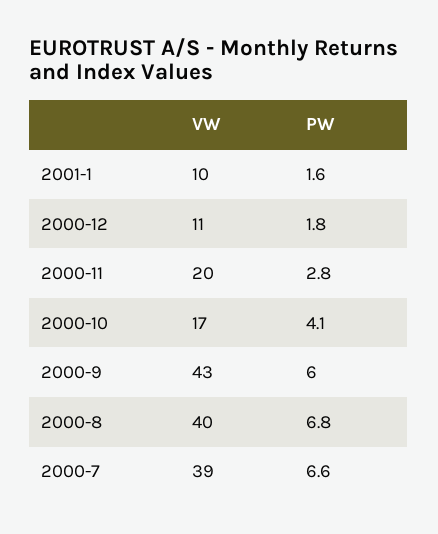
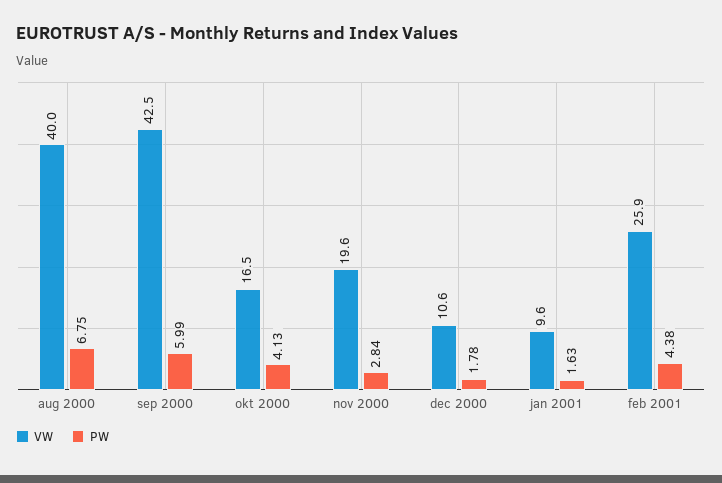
VW, 2000-7: 39 -> none
PW, 2000-7: 6.6 -> none
VW, feb 2001: none -> 25.9
PW, feb 2001: none -> 4.38

